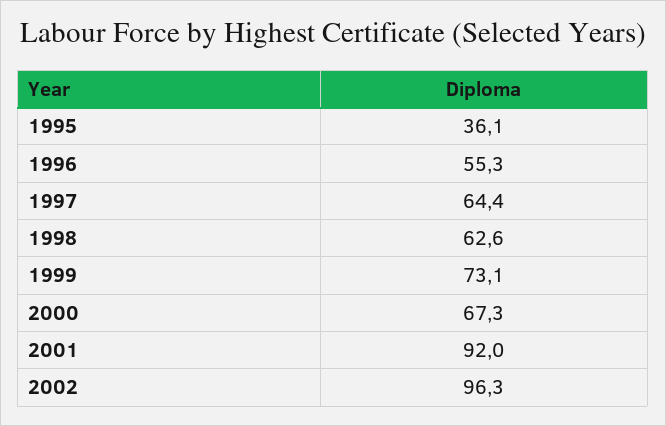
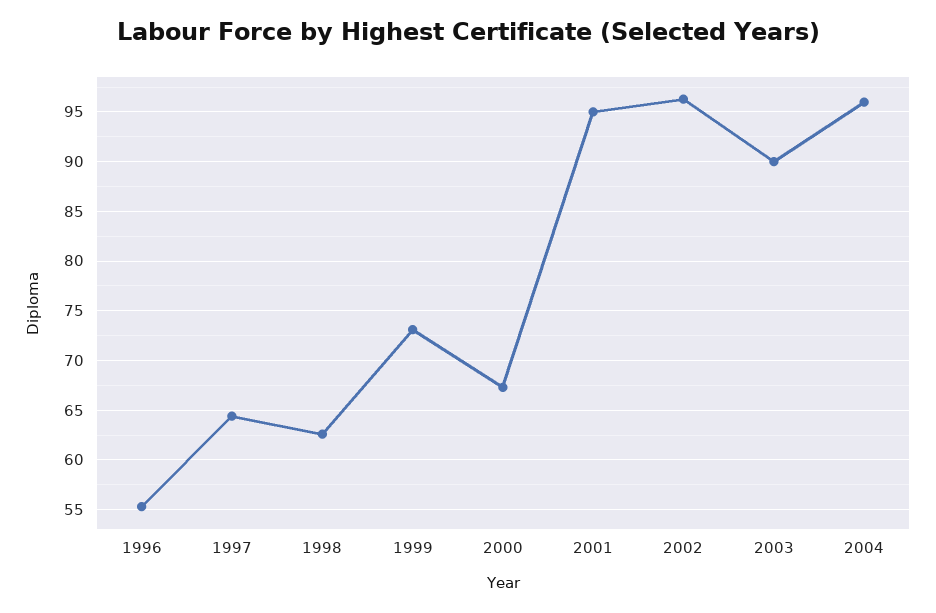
1995: 36.1 -> none
2001: 92 -> 95
2003: none -> 90
2004: none -> 96

